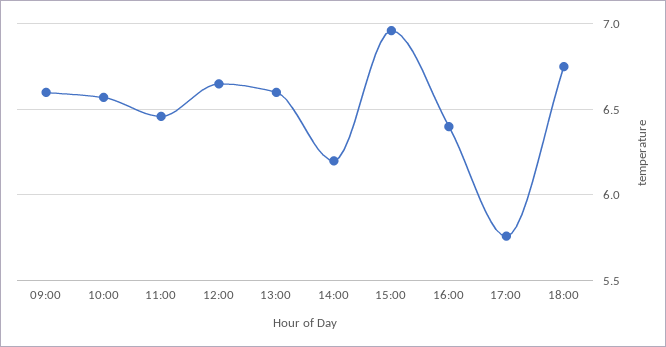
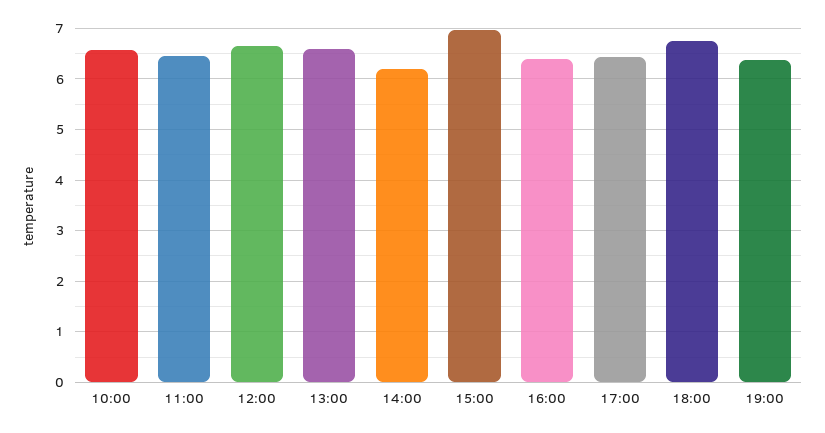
09:00: 6.6 -> none
17:00: 5.75 -> 6.4
19:00: none -> 6.4

